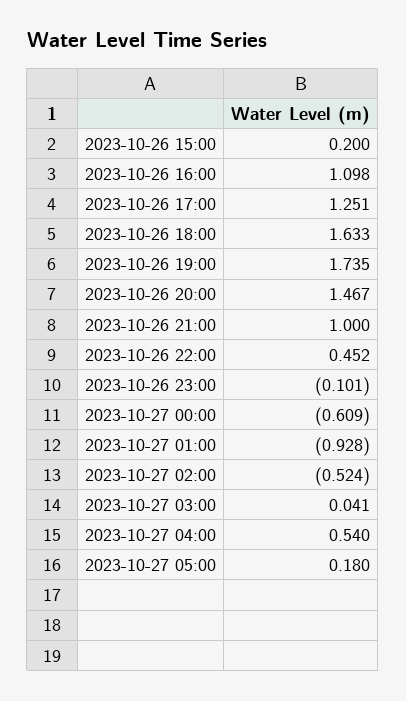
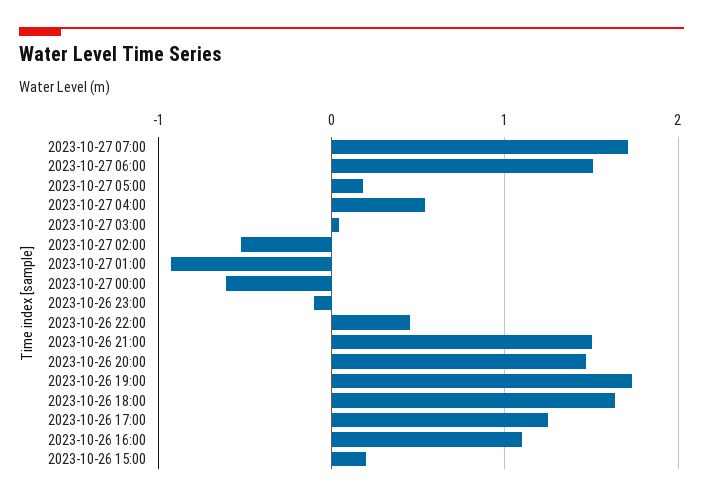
2023-10-26 21:00: 1 -> 1.5
2023-10-27 07:00: none -> 1.7
2023-10-27 06:00: none -> 1.5

